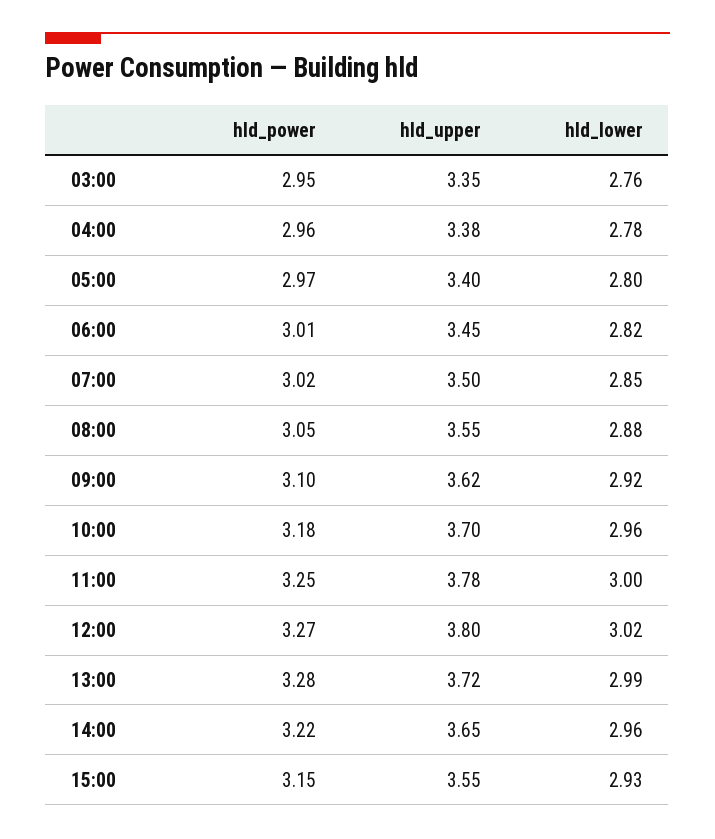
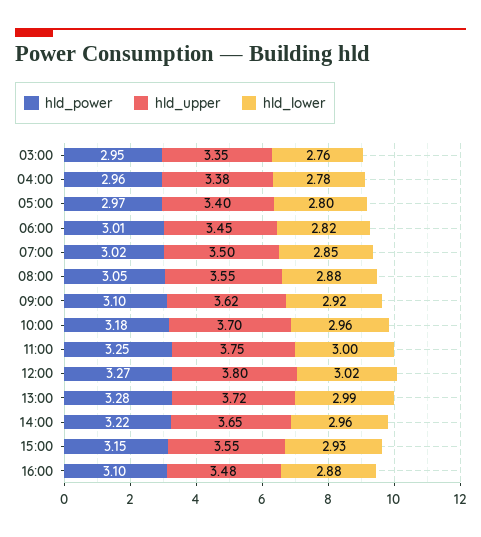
hld_upper, 11:00: 3.78 -> 3.75
hld_power, 16:00: none -> 3.1
hld_upper, 16:00: none -> 3.48
hld_lower, 16:00: none -> 2.88

